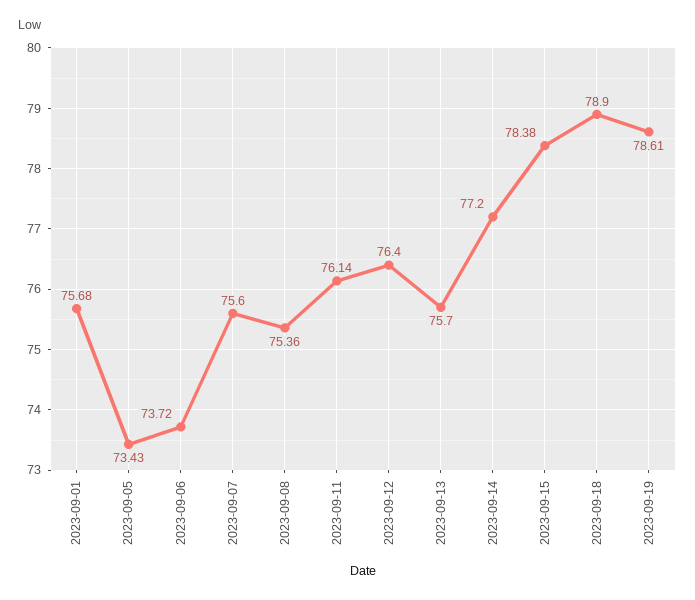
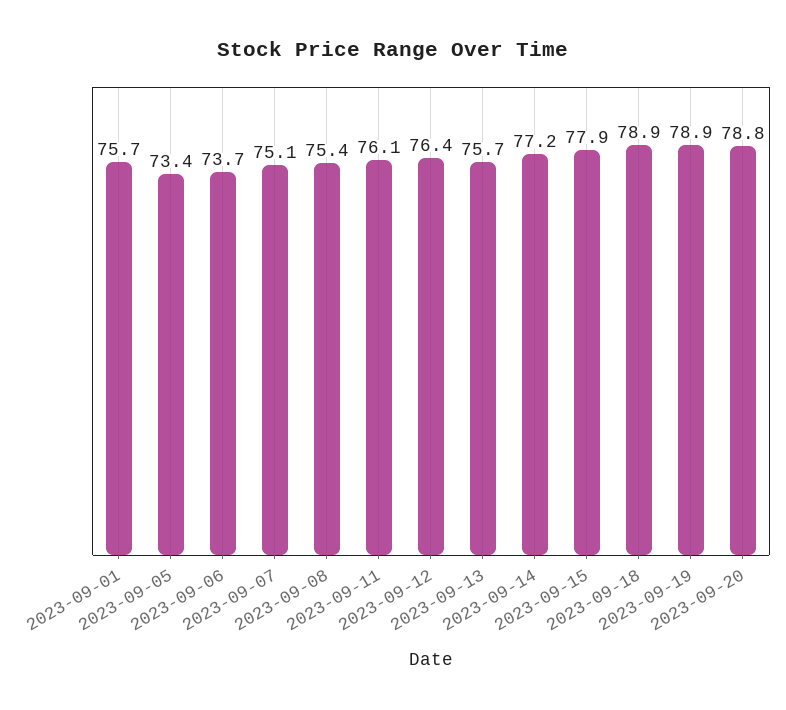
2023-09-07: 75.6 -> 75.1
2023-09-15: 78.38 -> 77.9
2023-09-19: 78.61 -> 78.9
2023-09-20: none -> 78.8

